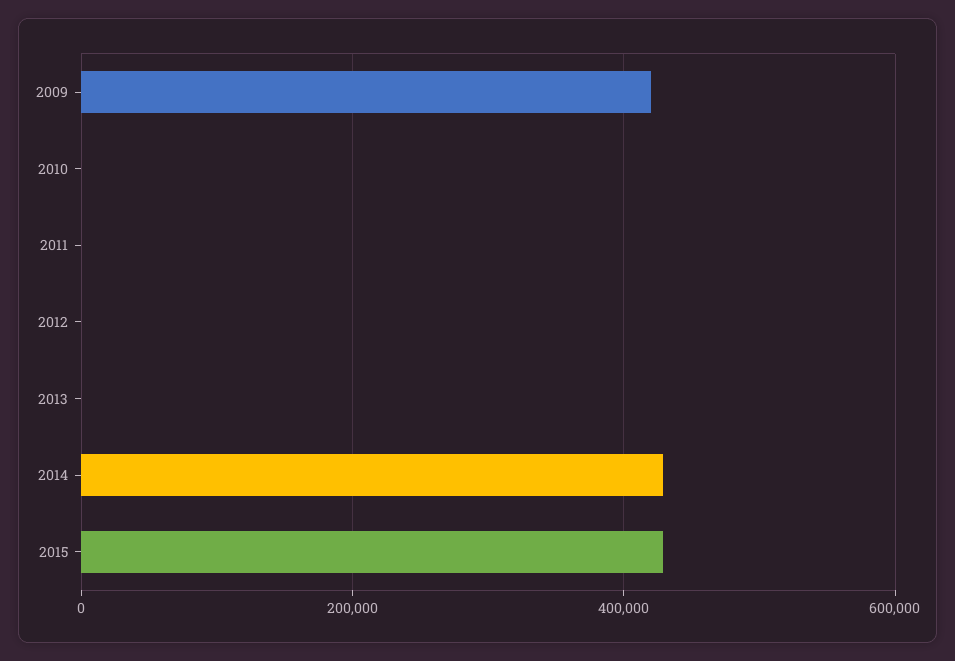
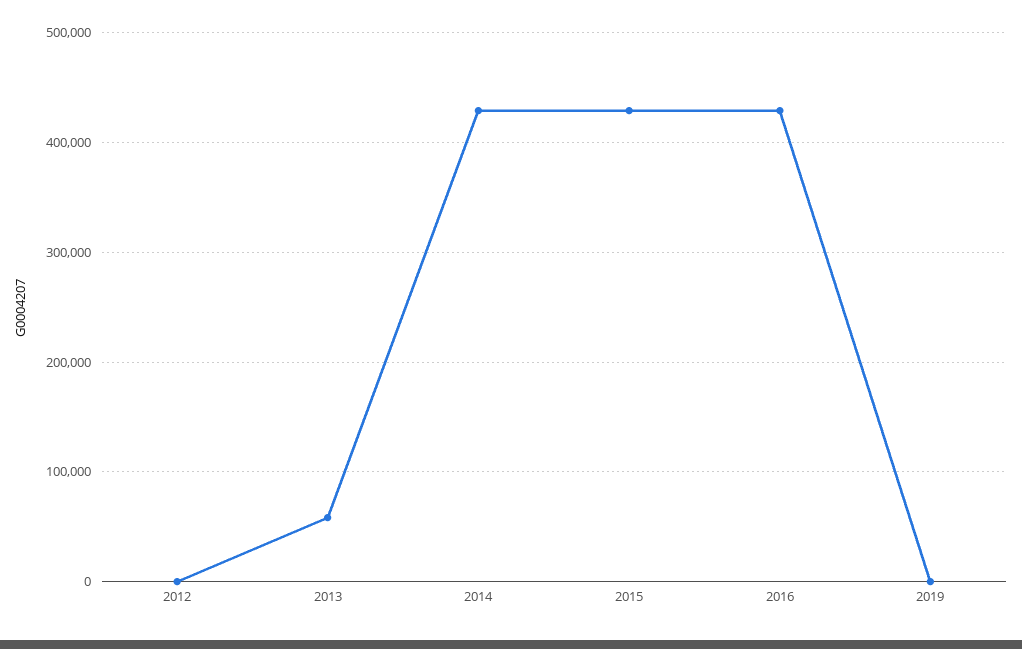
2009: 420000 -> none
2010: 0 -> none
2011: 0 -> none
2013: 0 -> 60000
2016: none -> 430000
2019: none -> 0

